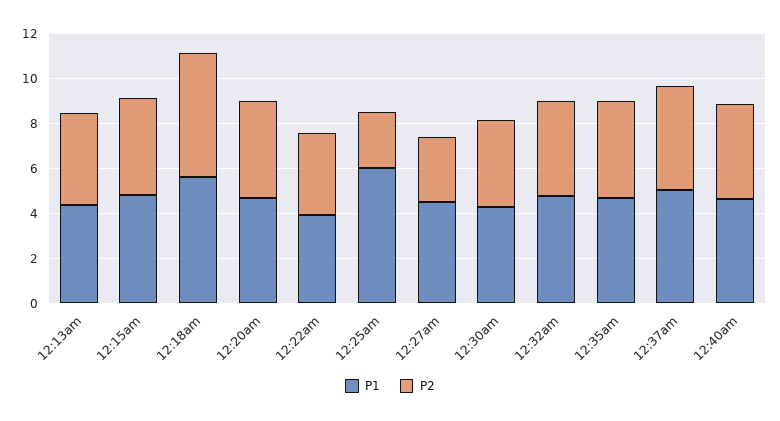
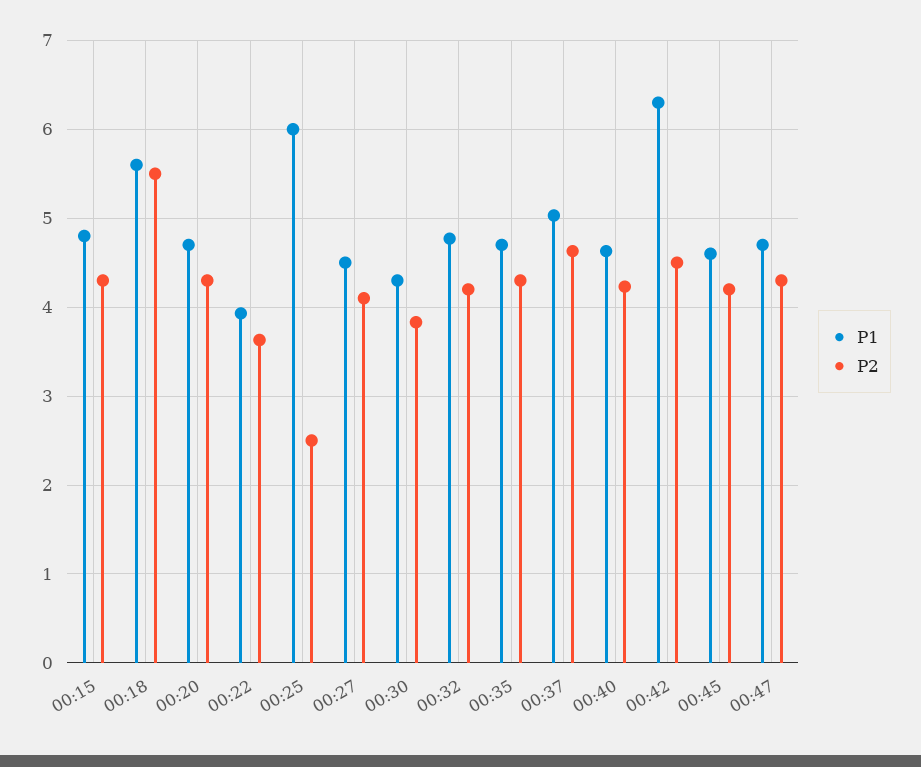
P1, 12:13am: 4.5 -> none
P2, 12:13am: 4 -> none
P2, 12:27am: 3 -> 4.1
P1, 00:42: none -> 6.3
P2, 00:42: none -> 4.5
P1, 00:45: none -> 4.6
P2, 00:45: none -> 4.2
P1, 00:47: none -> 4.7
P2, 00:47: none -> 4.3

